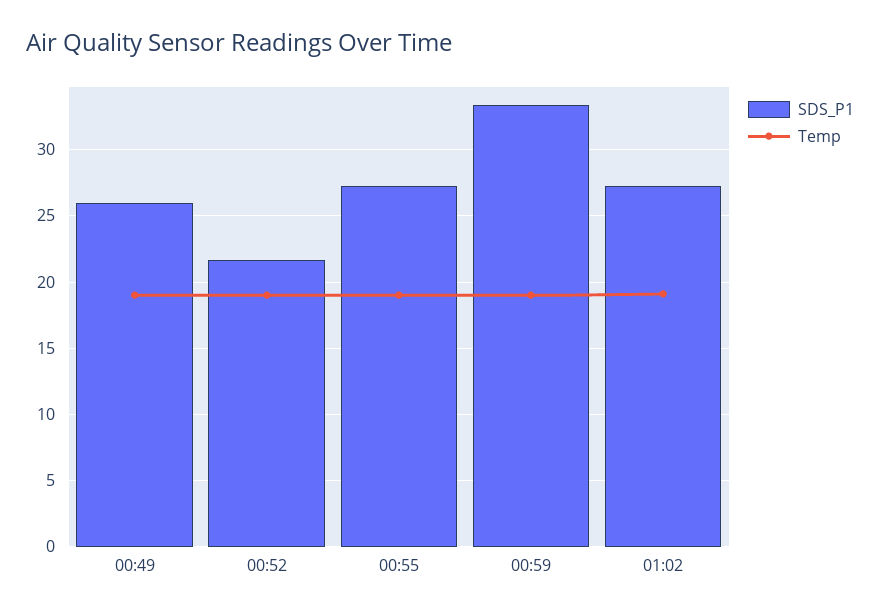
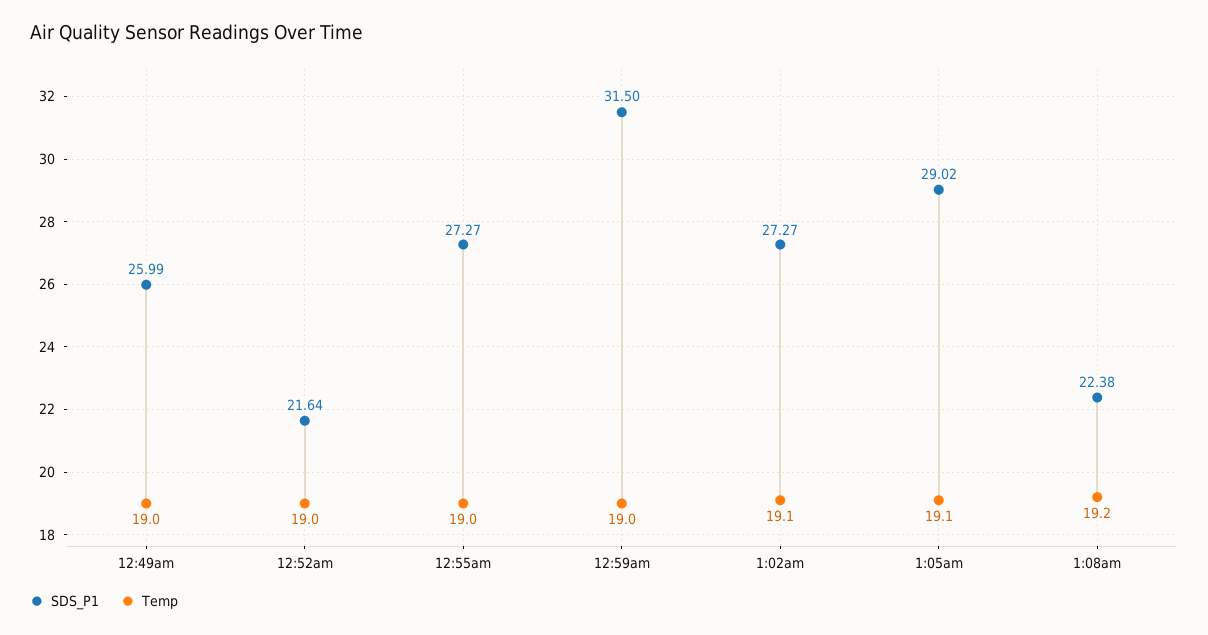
SDS_P1, 00:59: 33.5 -> 31.5
SDS_P1, 1:05am: none -> 29.02
Temp, 1:05am: none -> 19.1
SDS_P1, 1:08am: none -> 22.38
Temp, 1:08am: none -> 19.2

